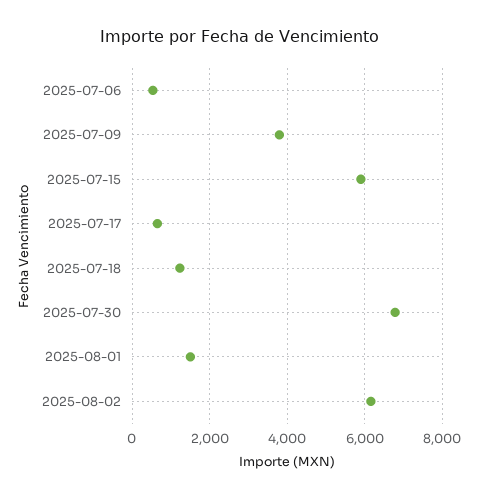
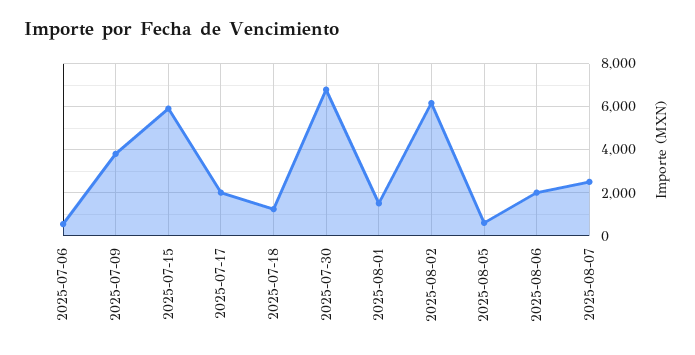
2025-07-17: 600 -> 2000
2025-08-05: none -> 500
2025-08-06: none -> 2000
2025-08-07: none -> 2500

